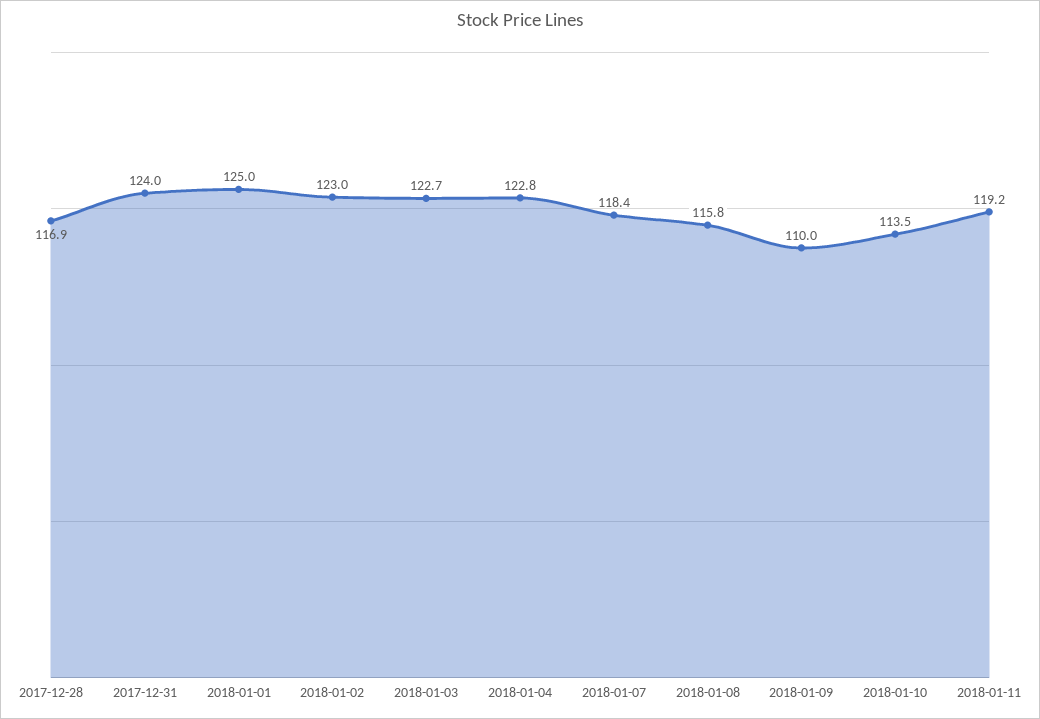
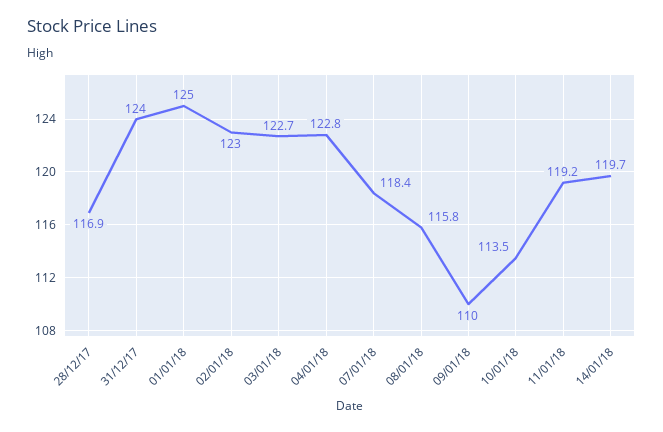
14/01/18: none -> 119.7

